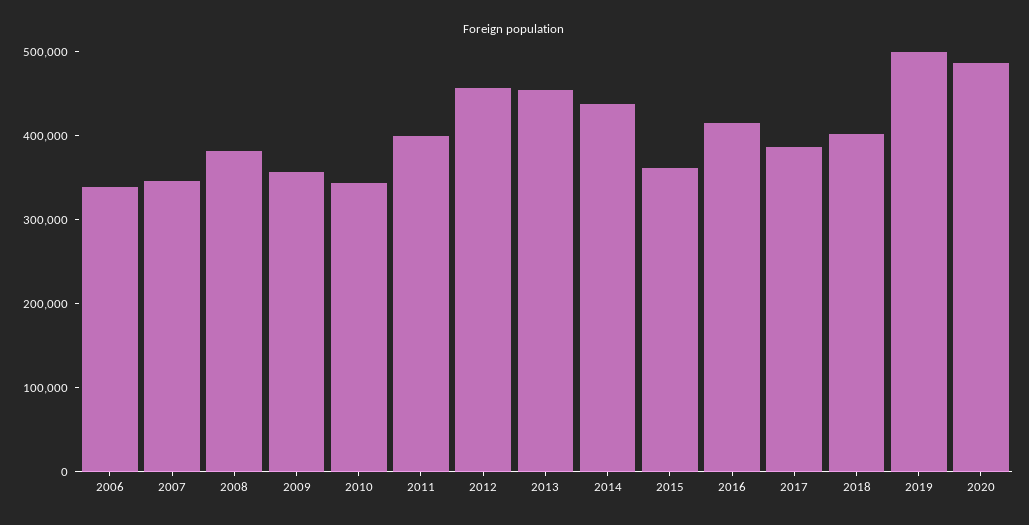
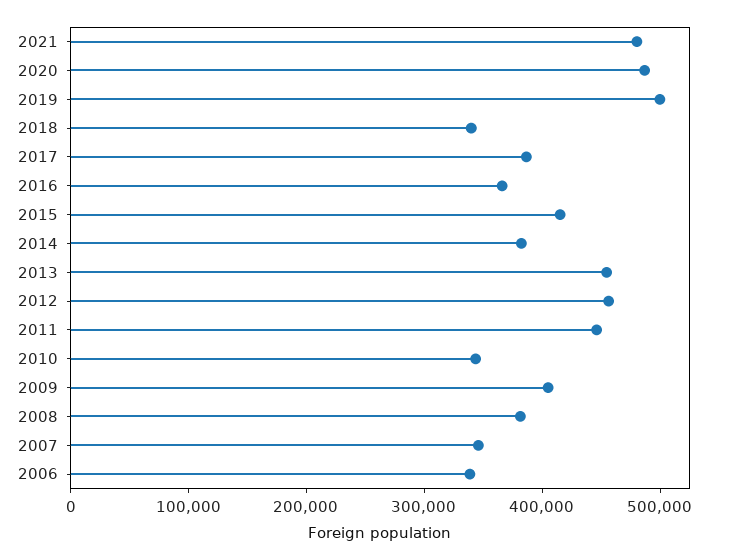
2009: 360000 -> 400000
2011: 400000 -> 440000
2014: 440000 -> 380000
2015: 360000 -> 420000
2016: 420000 -> 360000
2018: 400000 -> 340000
2021: none -> 480000

